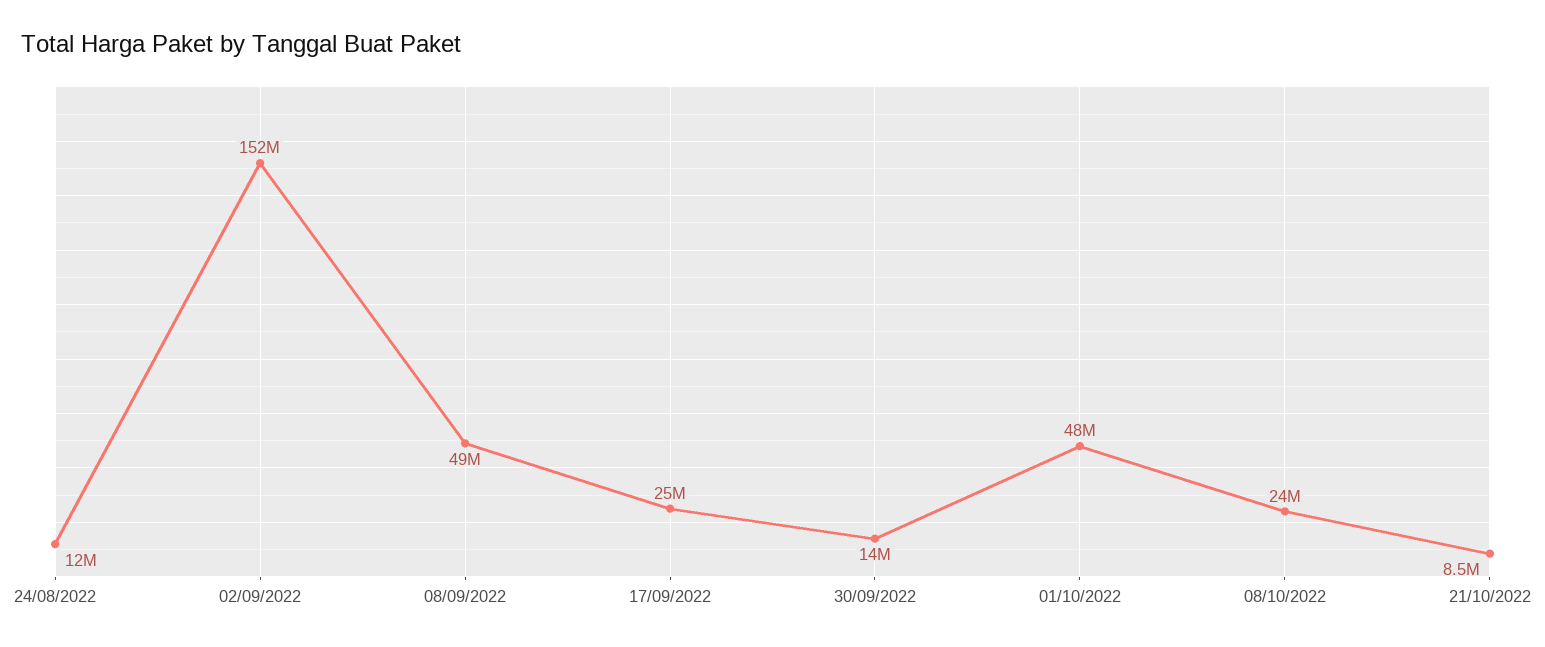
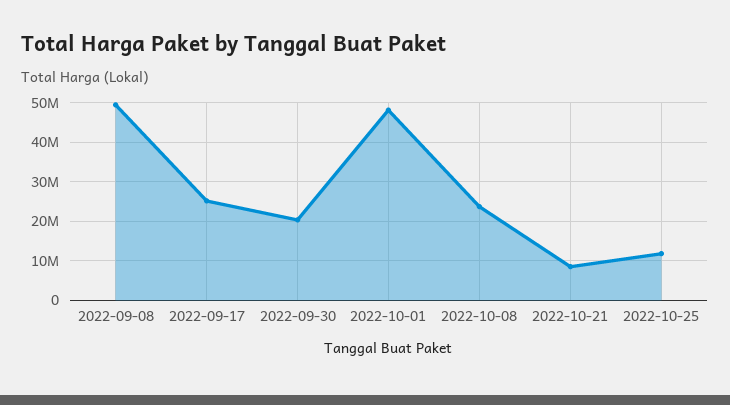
24/08/2022: 12000000 -> none
02/09/2022: 152000000 -> none
30/09/2022: 14000000 -> 20000000
2022-10-25: none -> 12000000

